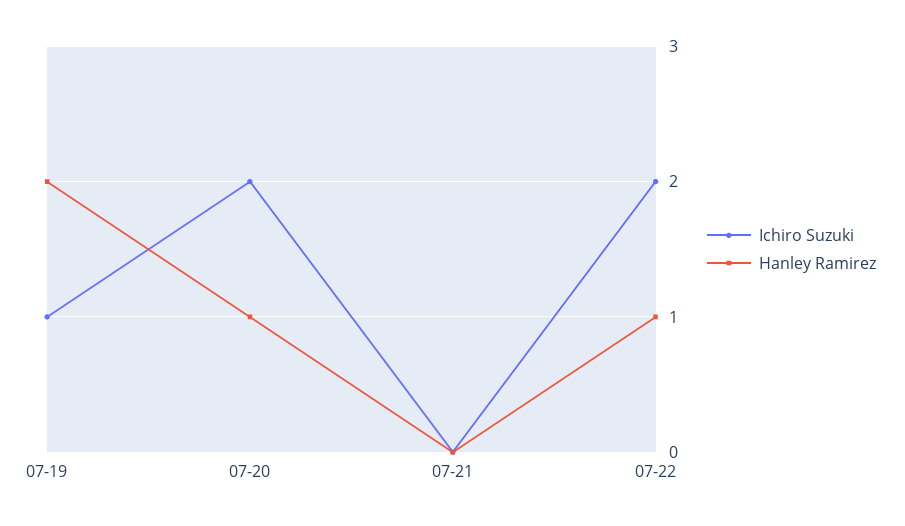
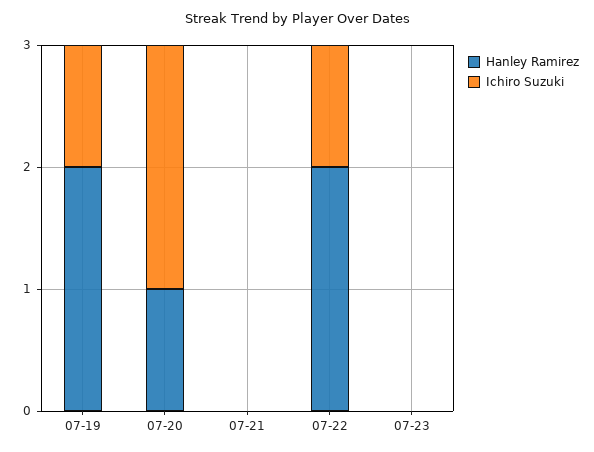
Ichiro Suzuki, 07-22: 2 -> 1
Hanley Ramirez, 07-22: 1 -> 2
Hanley Ramirez, 07-23: none -> 0
Ichiro Suzuki, 07-23: none -> 0

